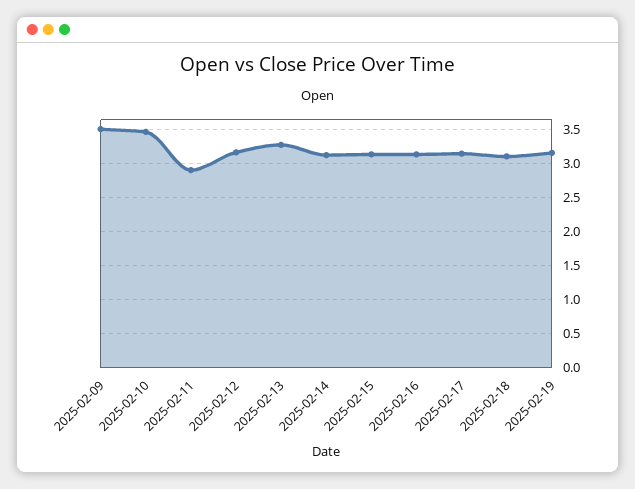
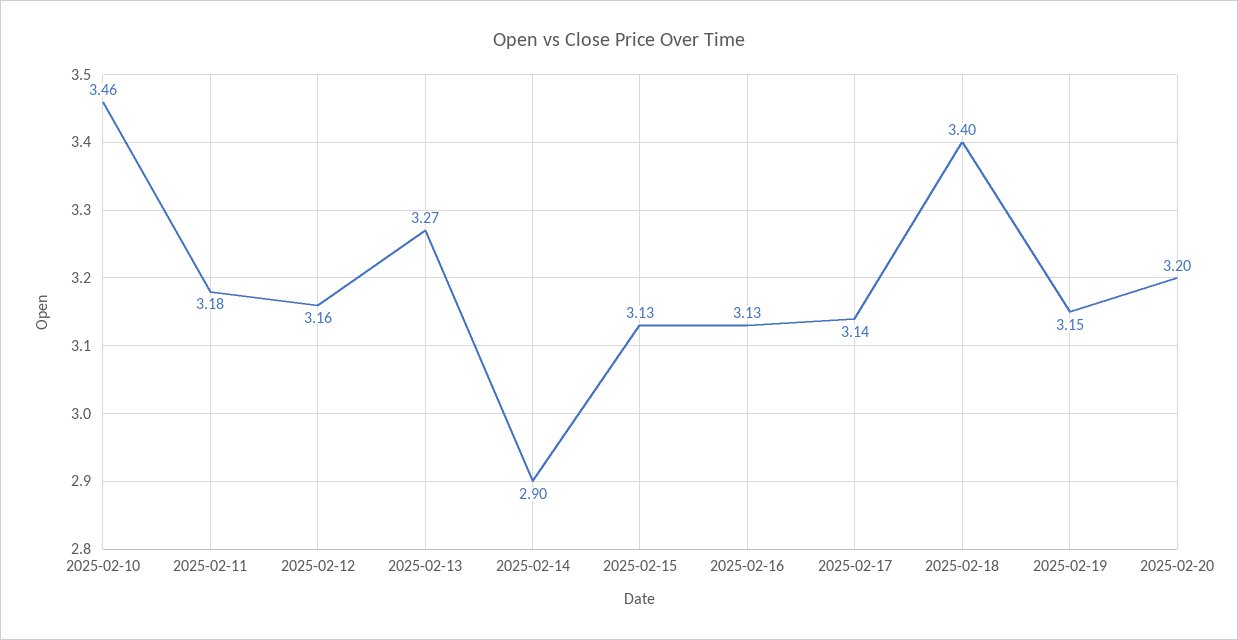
2025-02-09: 3.5 -> none
2025-02-11: 2.9 -> 3.18
2025-02-14: 3.1 -> 2.9
2025-02-18: 3.1 -> 3.4
2025-02-20: none -> 3.2

